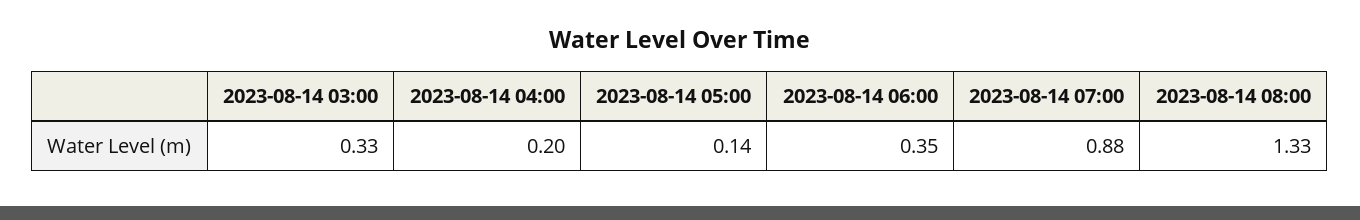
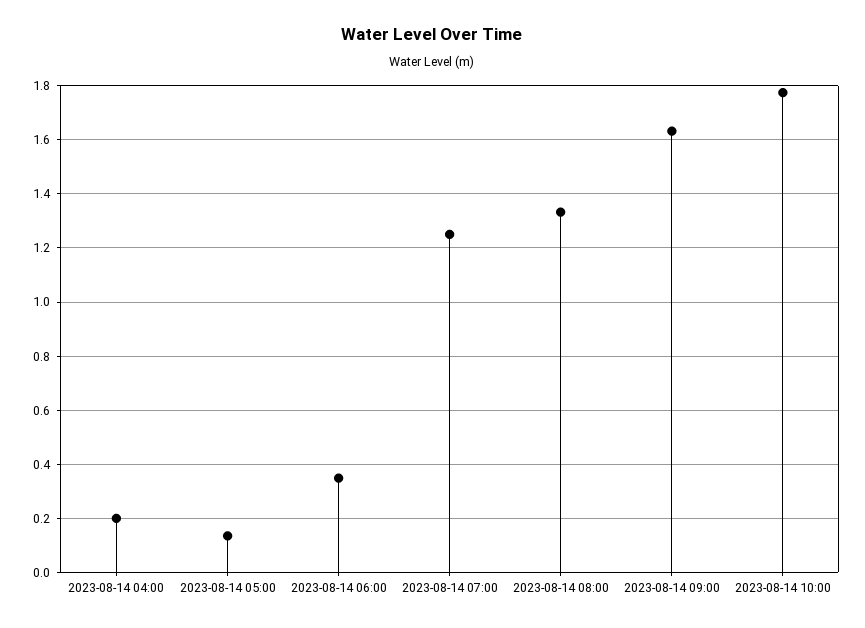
2023-08-14 03:00: 0.33 -> none
2023-08-14 07:00: 0.88 -> 1.25
2023-08-14 09:00: none -> 1.625
2023-08-14 10:00: none -> 1.775

